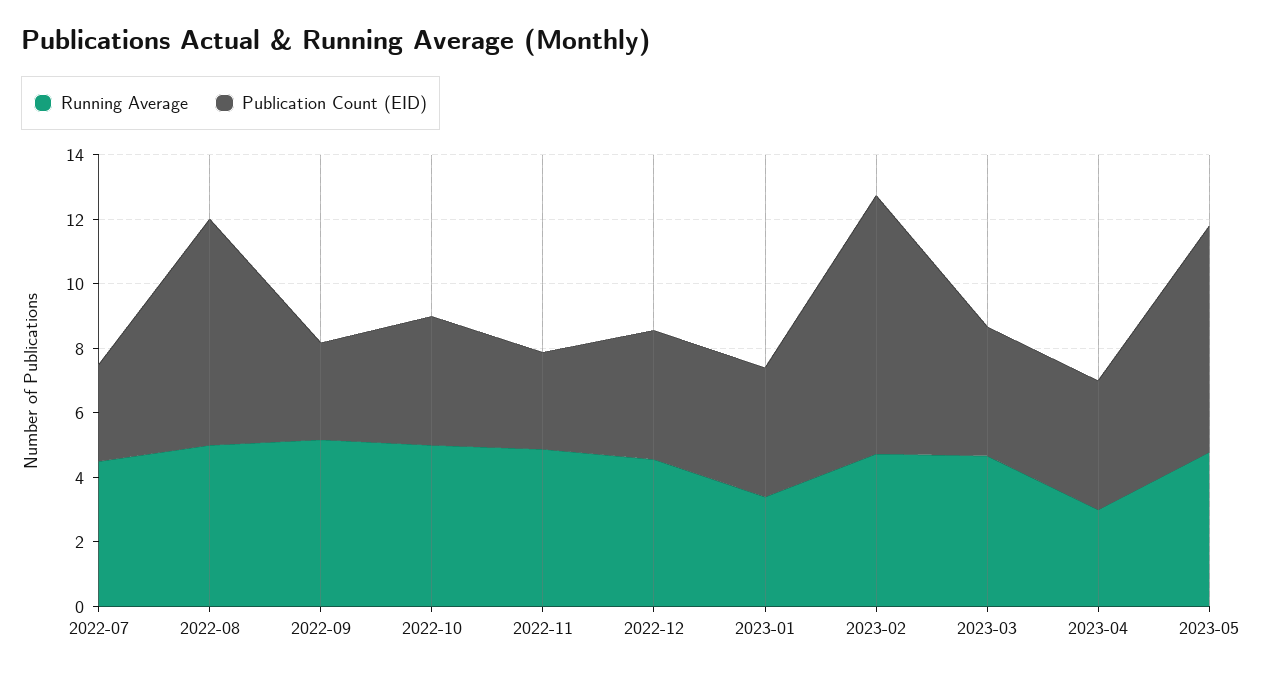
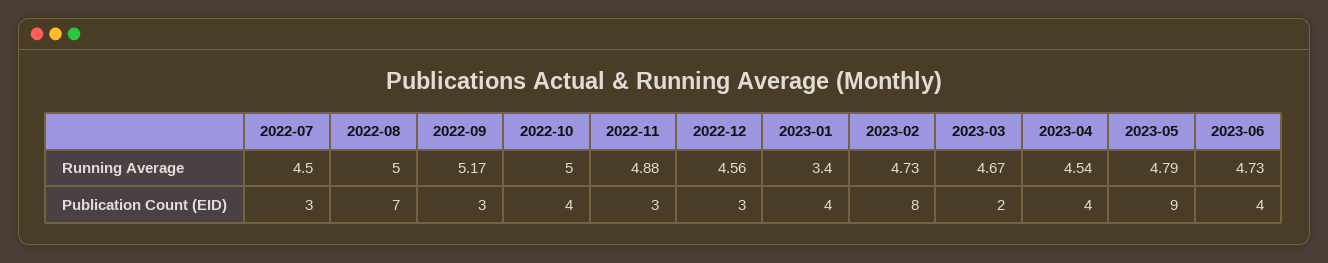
Publication Count (EID), 2022-12: 4 -> 3
Publication Count (EID), 2023-03: 4 -> 2
Running Average, 2023-04: 3 -> 4.54
Publication Count (EID), 2023-05: 7 -> 9
Running Average, 2023-06: none -> 4.73
Publication Count (EID), 2023-06: none -> 4

